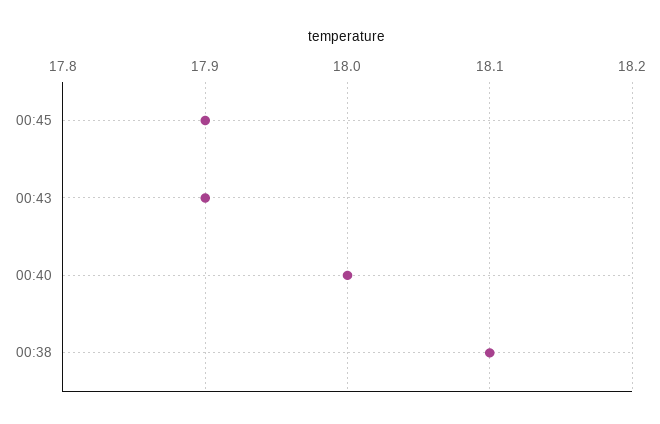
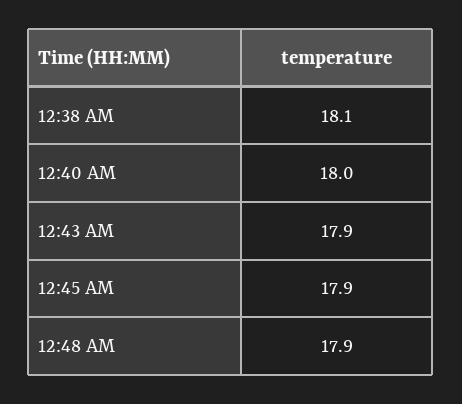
12:48 AM: none -> 17.9

